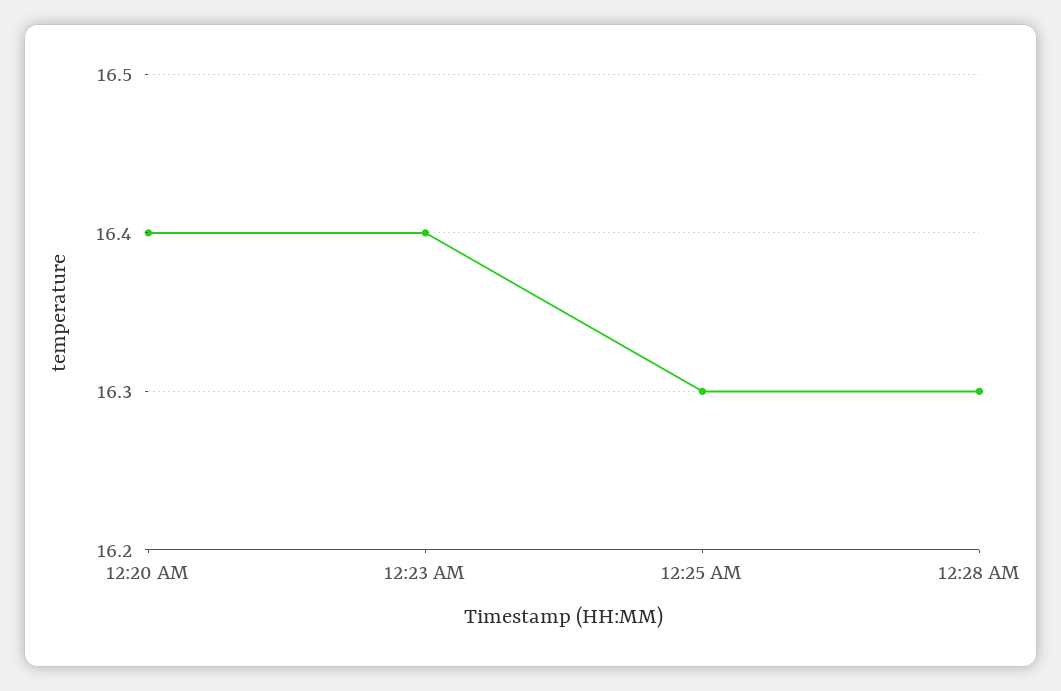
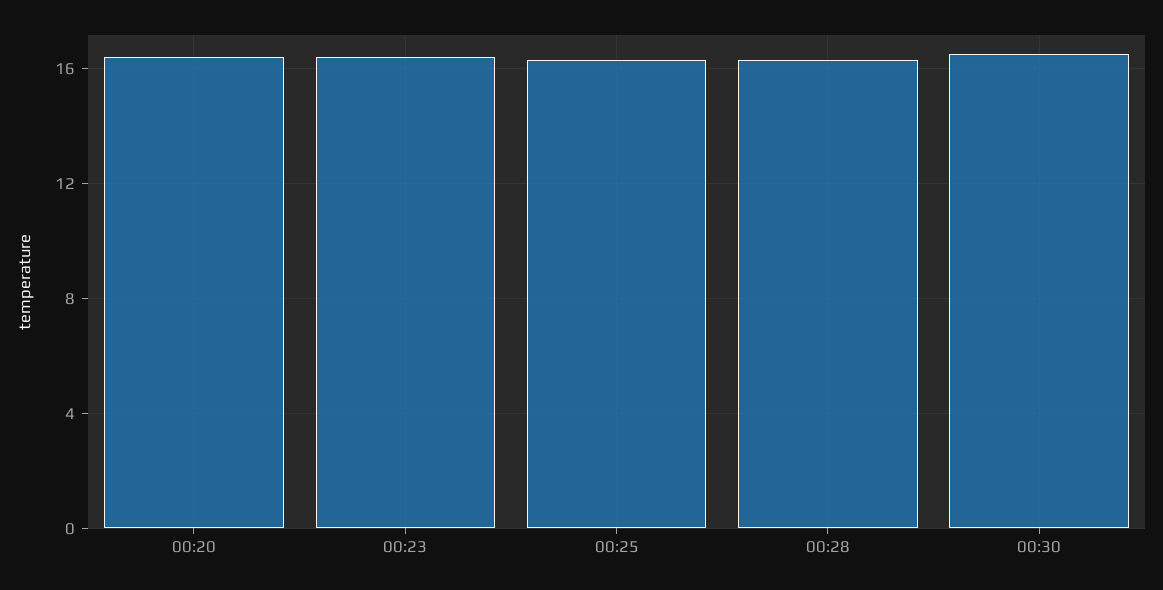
00:30: none -> 16.5

